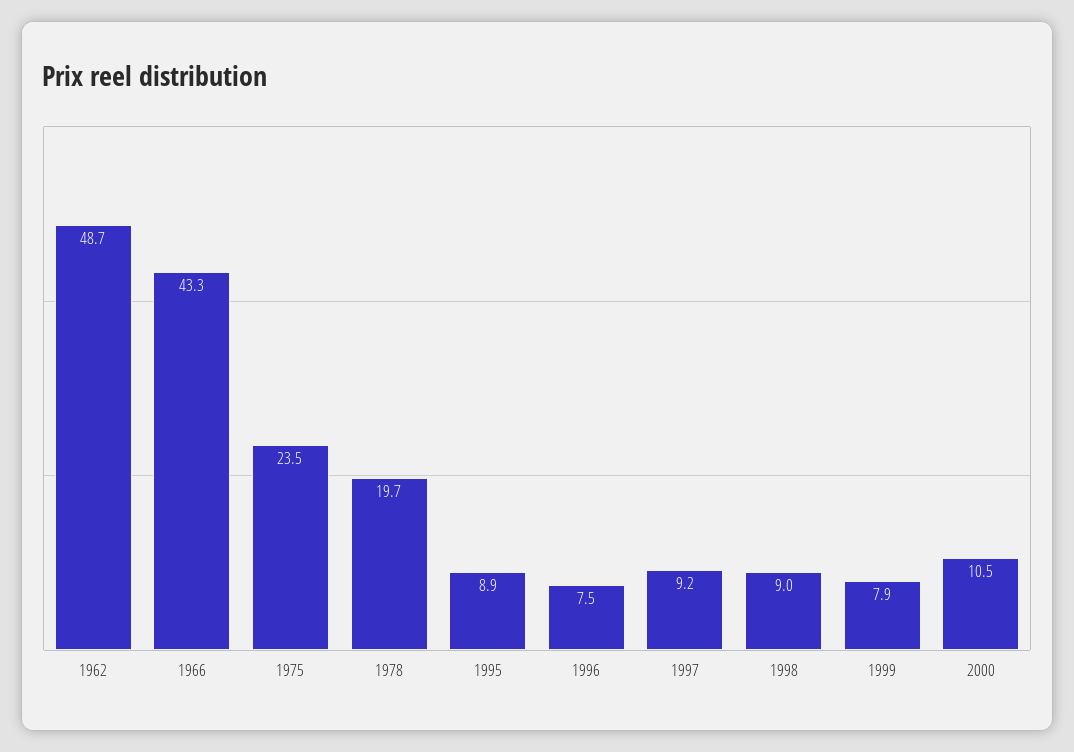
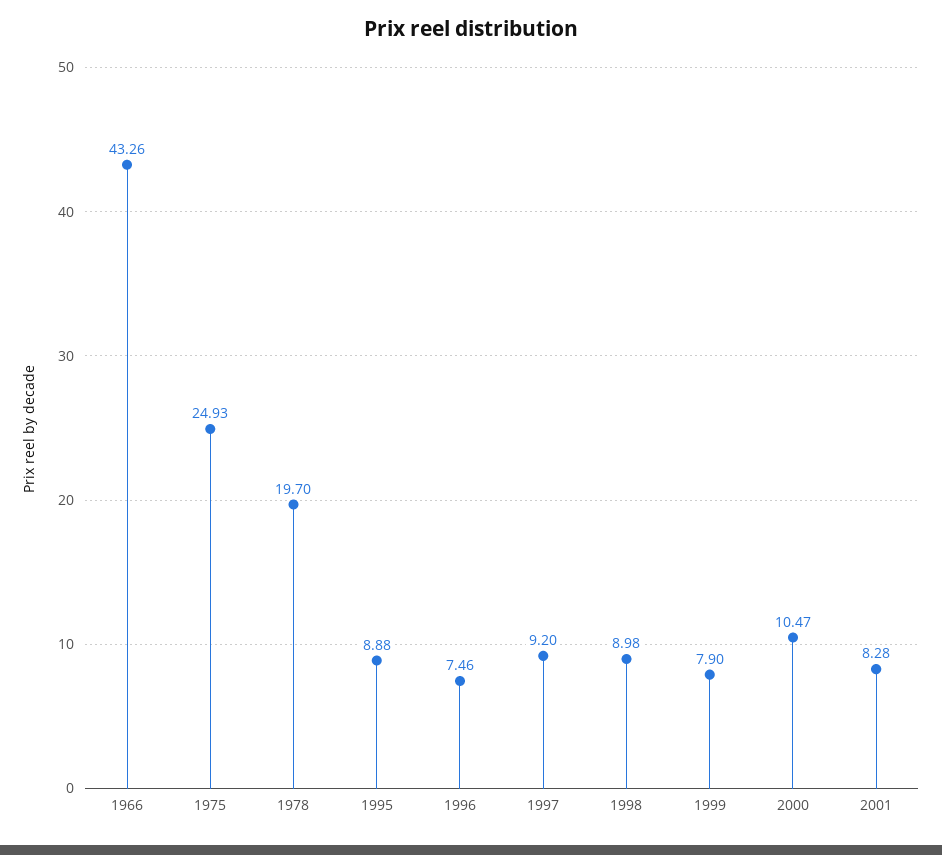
1962: 48.7 -> none
1975: 23.5 -> 24.93
2001: none -> 8.28

